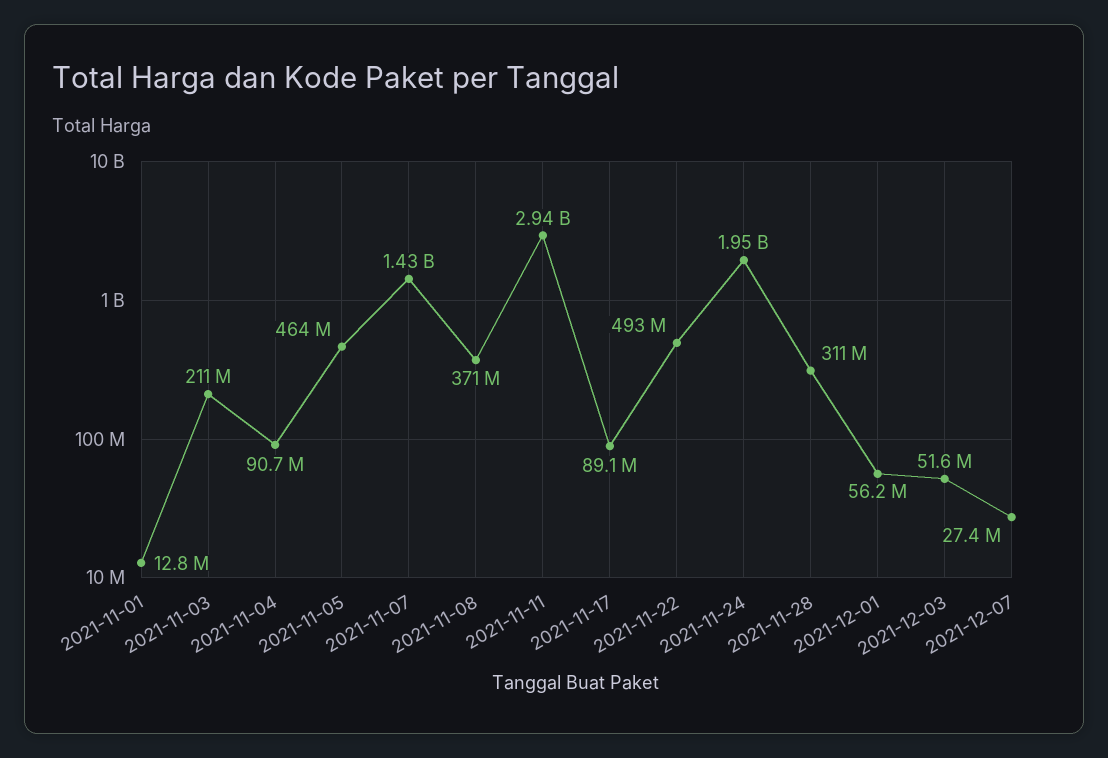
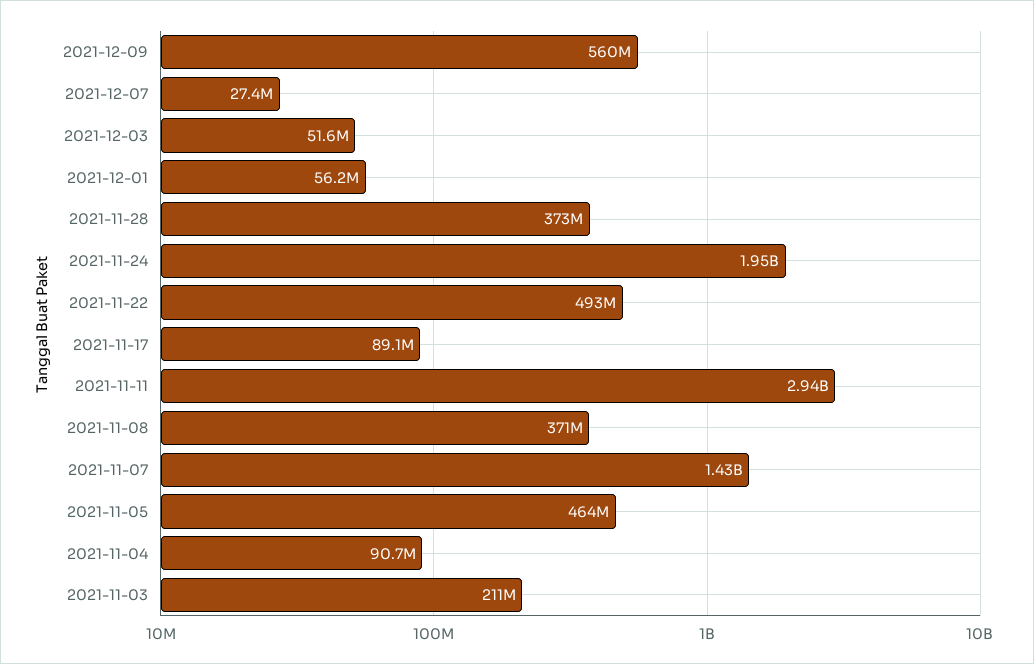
2021-11-01: 12800000 -> none
2021-11-28: 311000000 -> 373000000
2021-12-09: none -> 560000000

